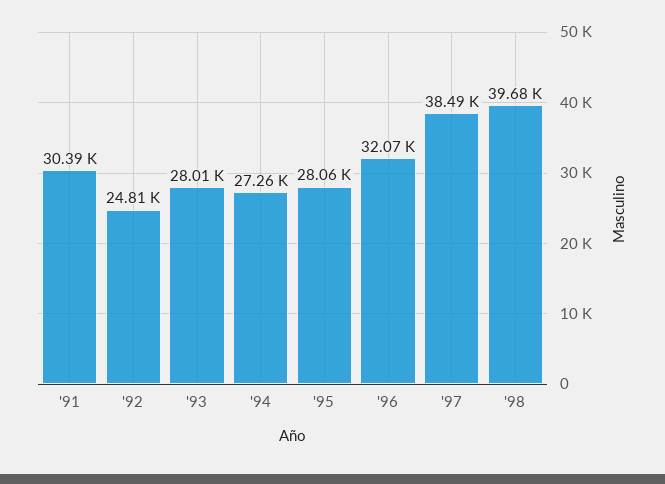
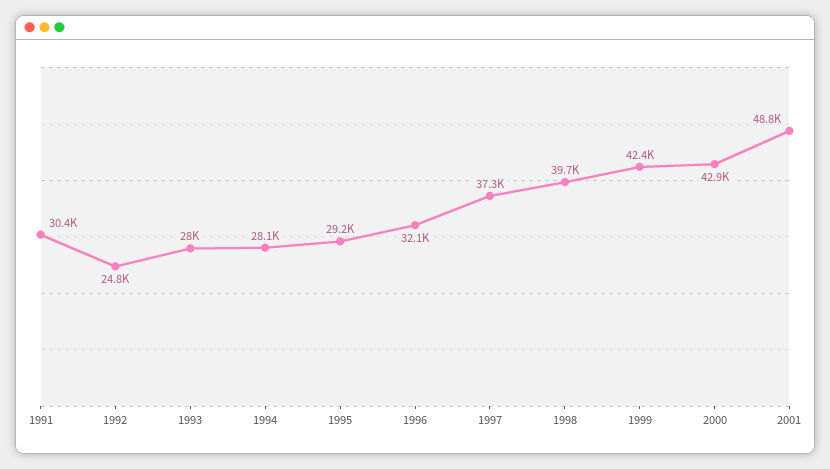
'94: 27260 -> 28100
'95: 28060 -> 29200
'97: 38490 -> 37300
1999: none -> 42400
2000: none -> 42900
2001: none -> 48800

